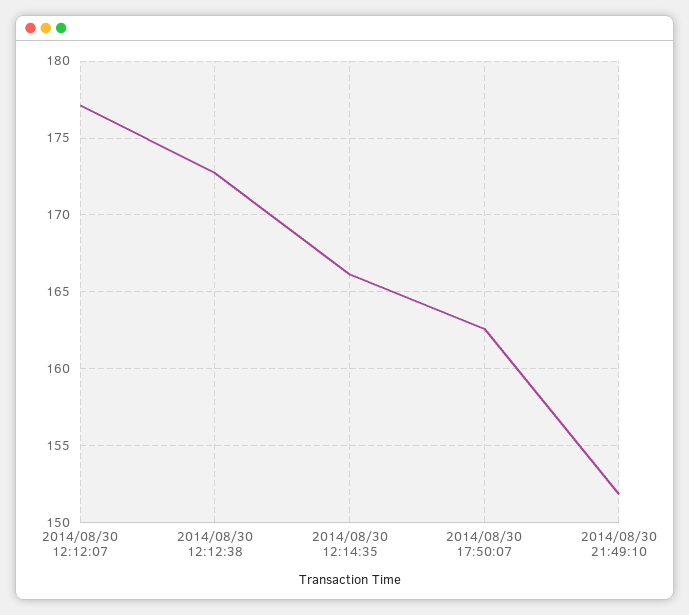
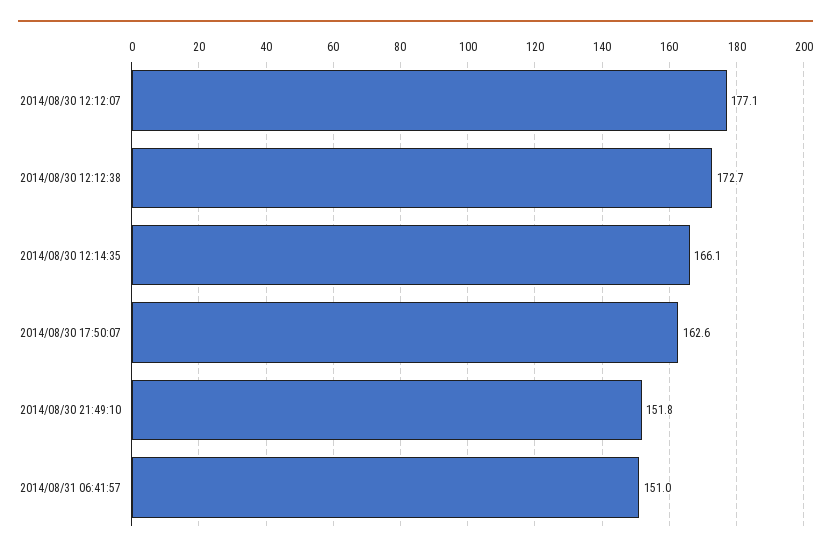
2014/08/31 06:41:57: none -> 151

